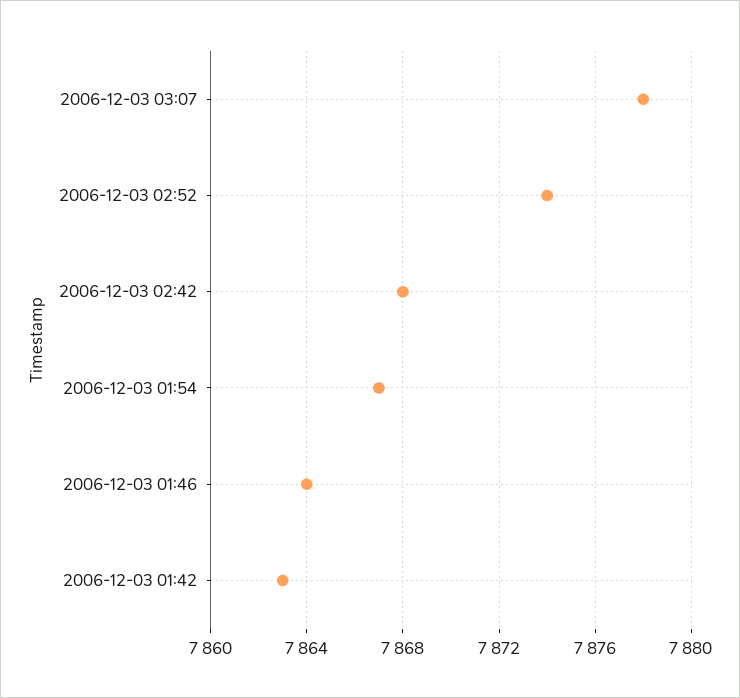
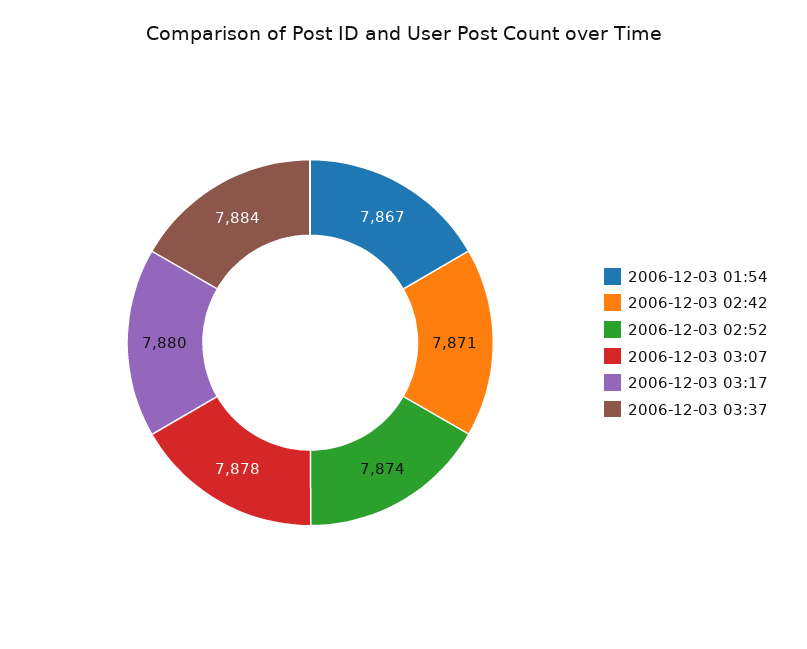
2006-12-03 02:42: 7868 -> 7871
2006-12-03 01:46: 7864 -> none
2006-12-03 01:42: 7863 -> none
2006-12-03 03:17: none -> 7880
2006-12-03 03:37: none -> 7884

